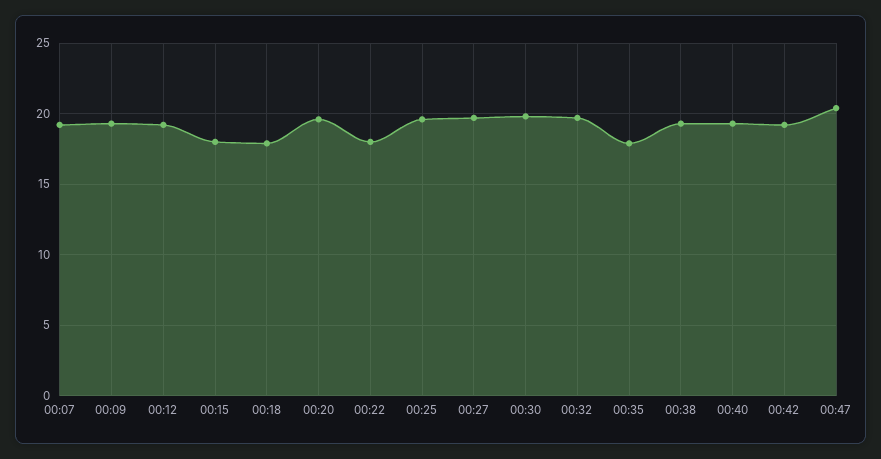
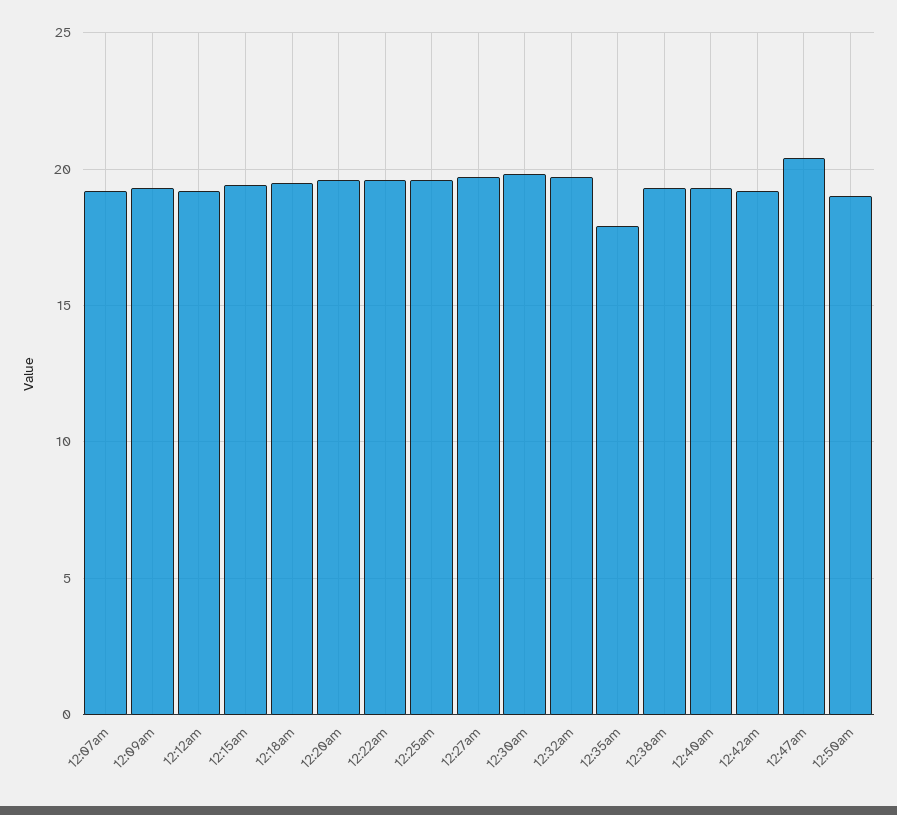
00:15: 18 -> 19.5
00:18: 18 -> 19.5
00:22: 18 -> 19.5
12:50am: none -> 19

